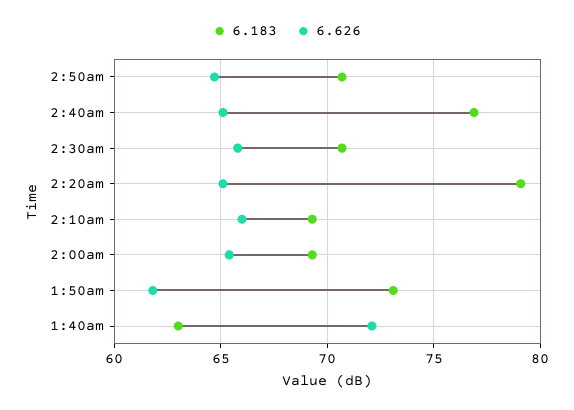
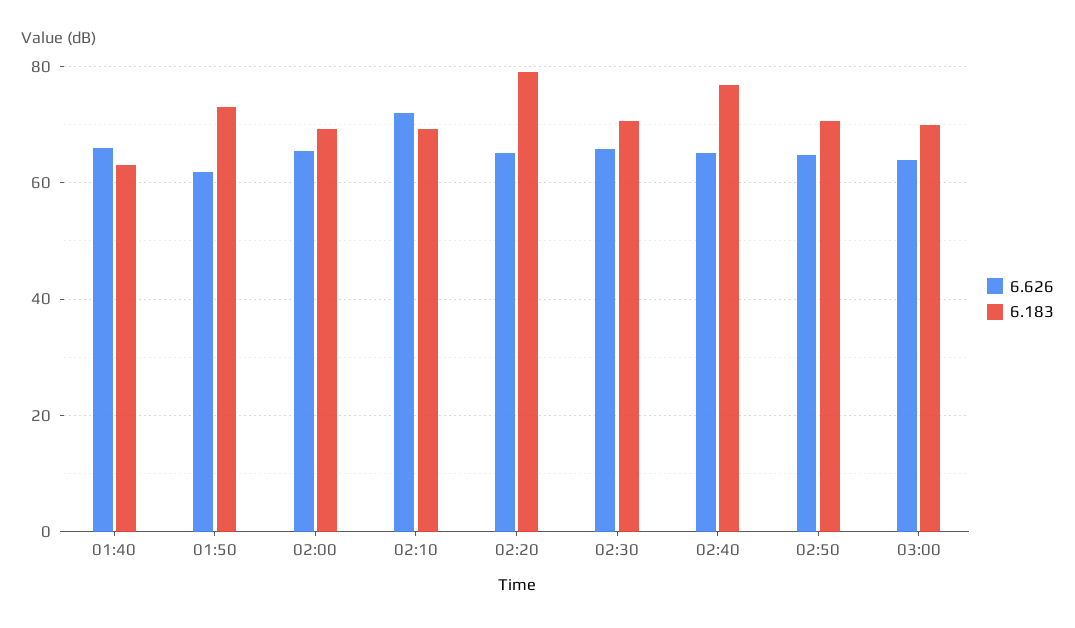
6.626, 2:10am: 66 -> 72
6.626, 1:40am: 72 -> 66
6.626, 03:00: none -> 64
6.183, 03:00: none -> 70

